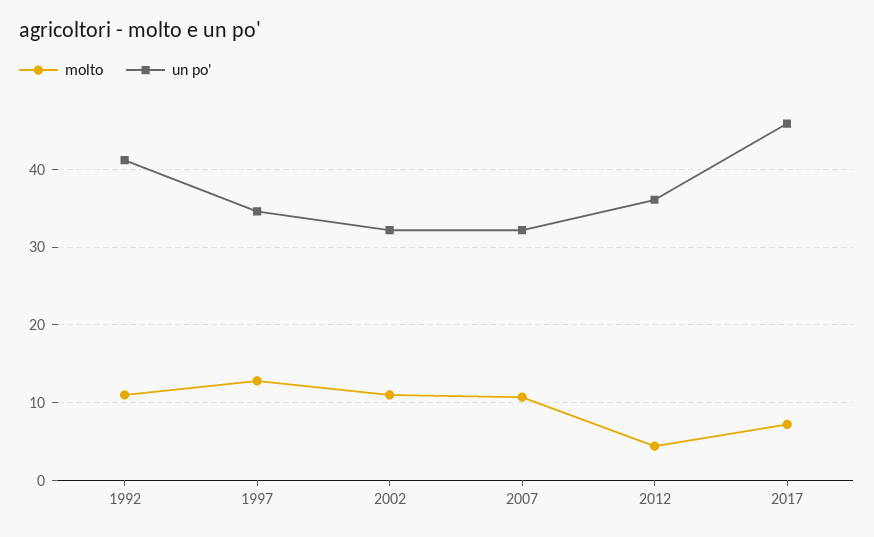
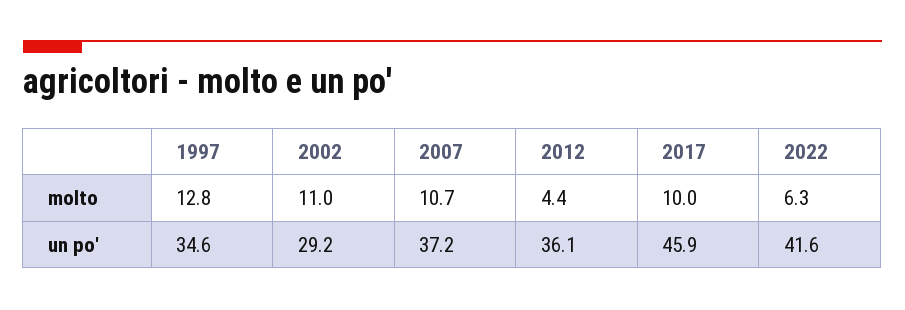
molto, 1992: 11 -> none
un po', 1992: 41 -> none
un po', 2002: 32 -> 29.2
un po', 2007: 32 -> 37.2
molto, 2017: 7 -> 10
molto, 2022: none -> 6.3
un po', 2022: none -> 41.6

